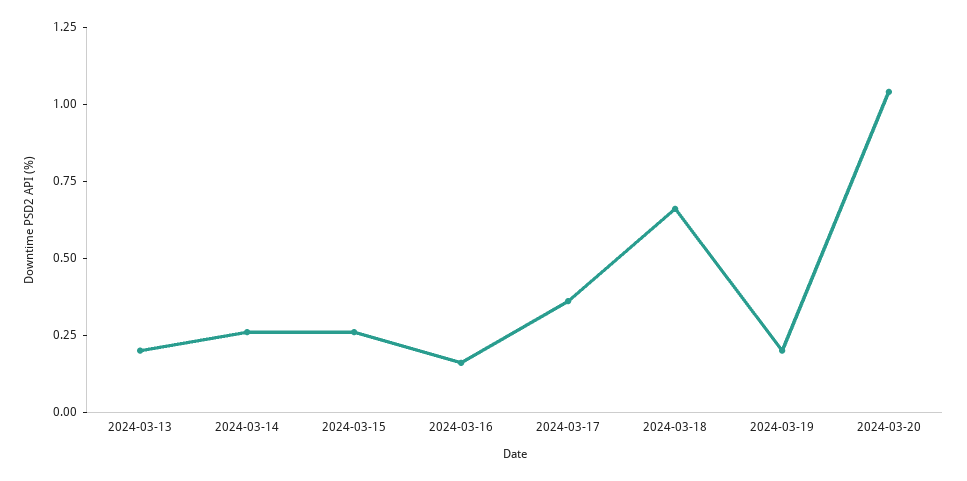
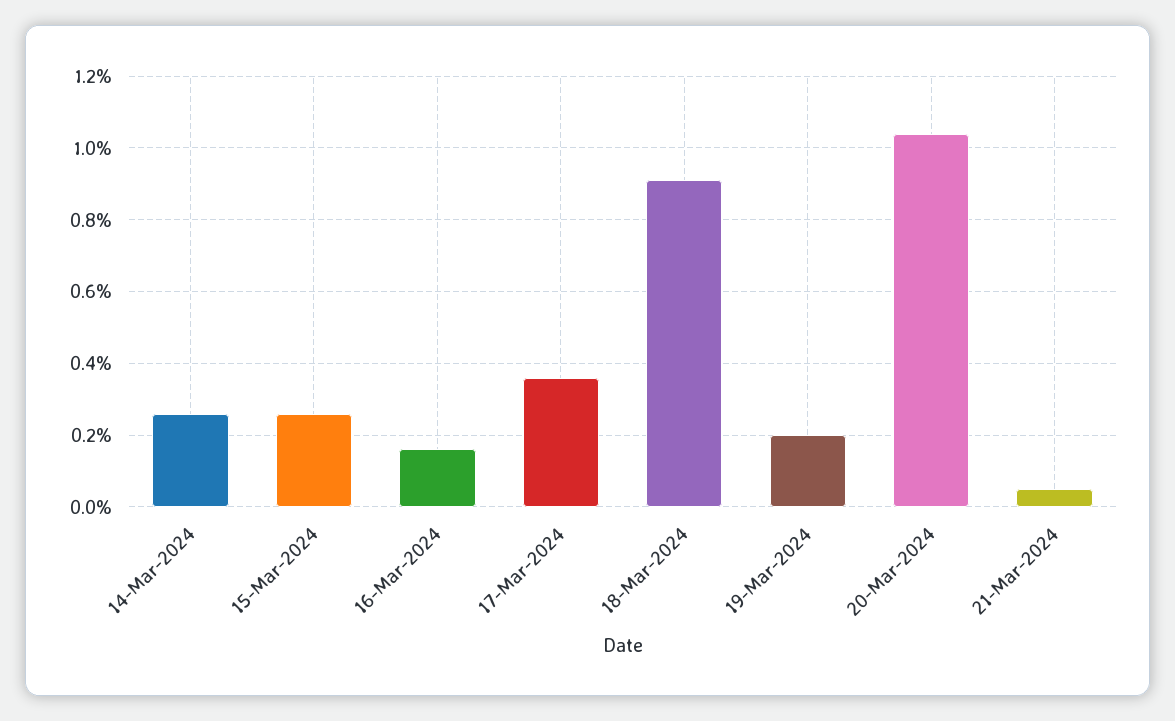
2024-03-13: 0.2 -> none
2024-03-18: 0.65 -> 0.9
21-Mar-2024: none -> 0.05

